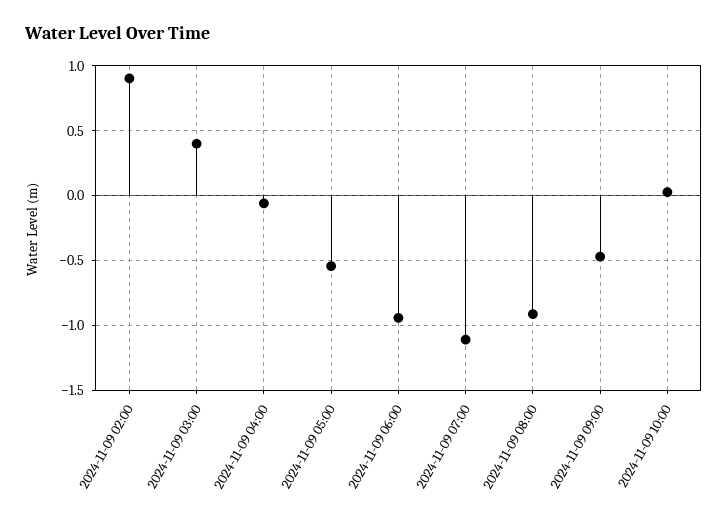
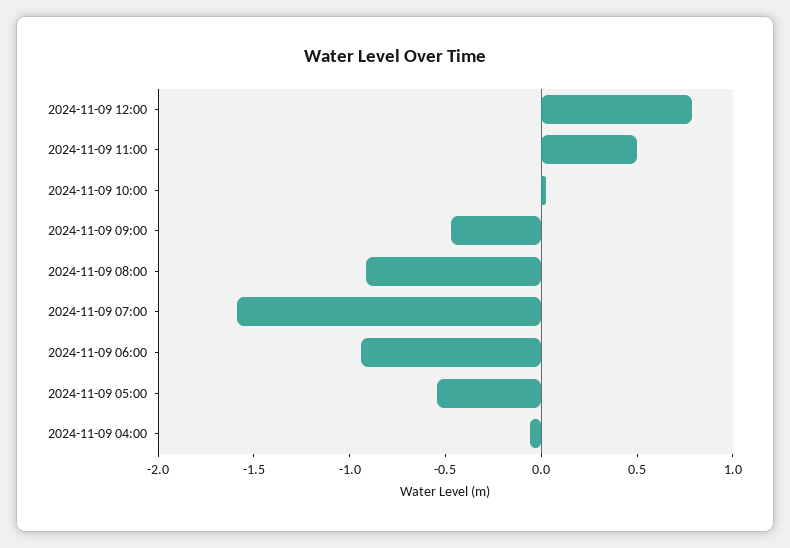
2024-11-09 02:00: 0.9 -> none
2024-11-09 03:00: 0.4 -> none
2024-11-09 07:00: -1.1 -> -1.6
2024-11-09 12:00: none -> 0.8
2024-11-09 11:00: none -> 0.5

